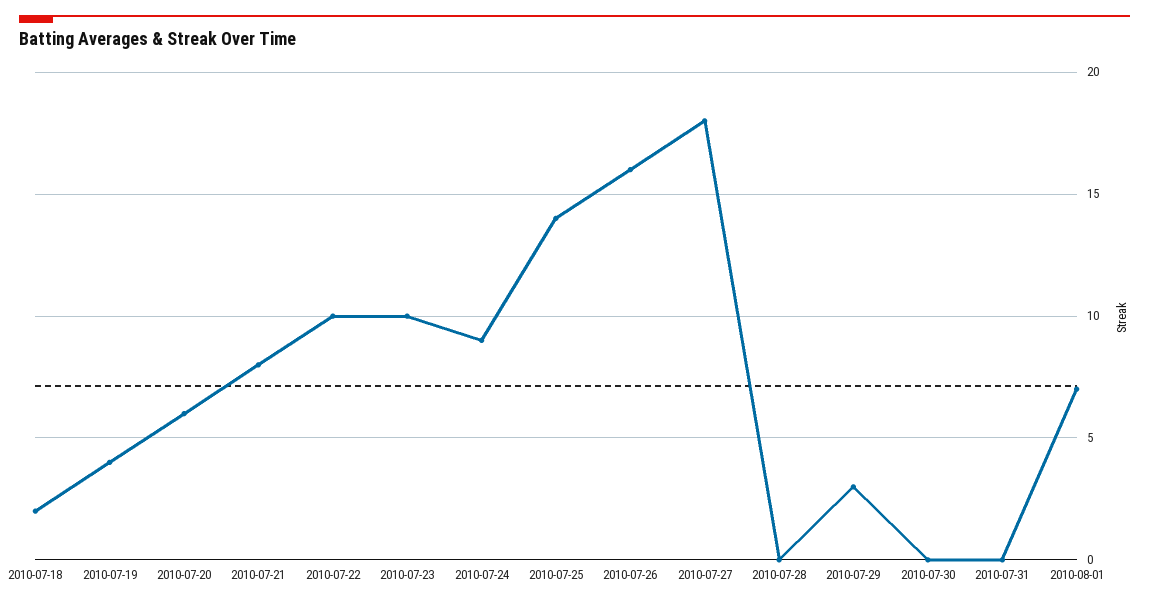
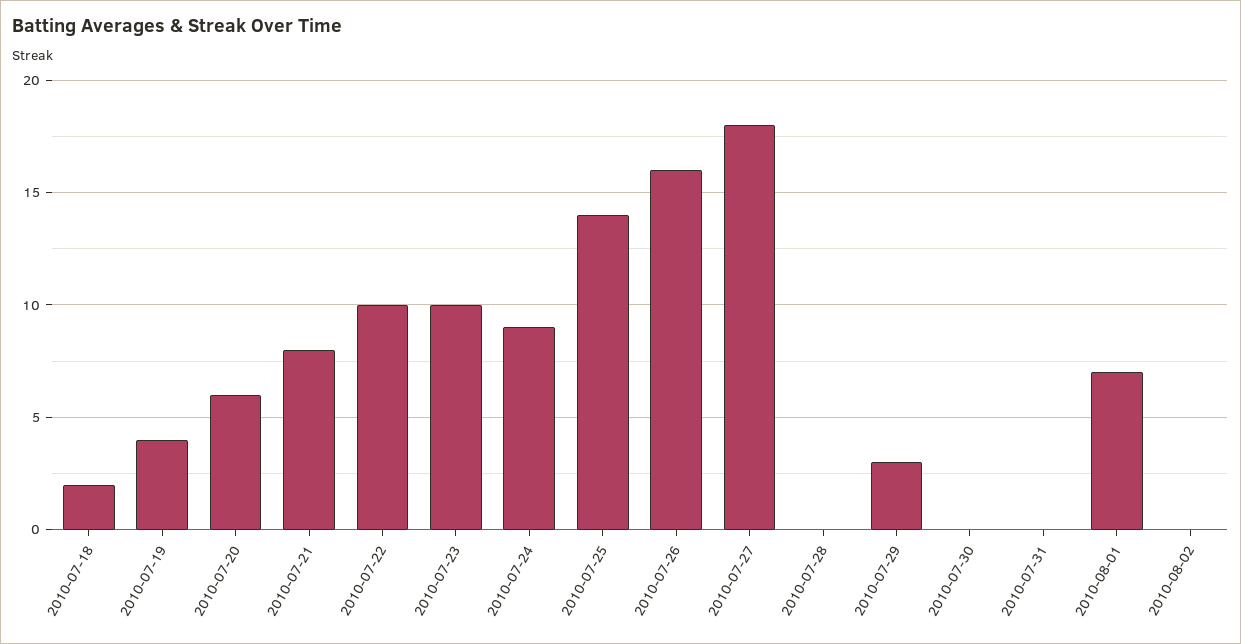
2010-08-02: none -> 0

